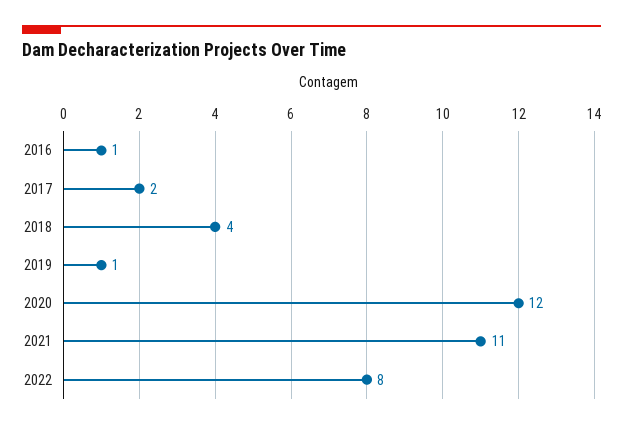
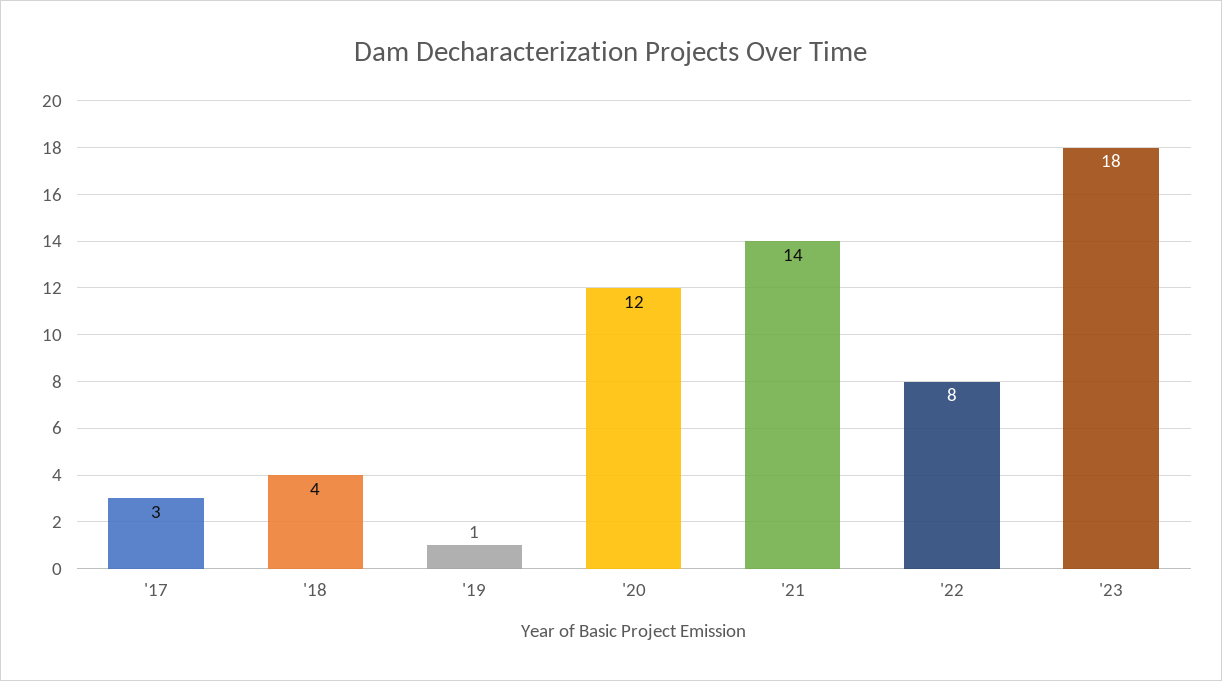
2016: 1 -> none
2017: 2 -> 3
2021: 11 -> 14
'23: none -> 18

